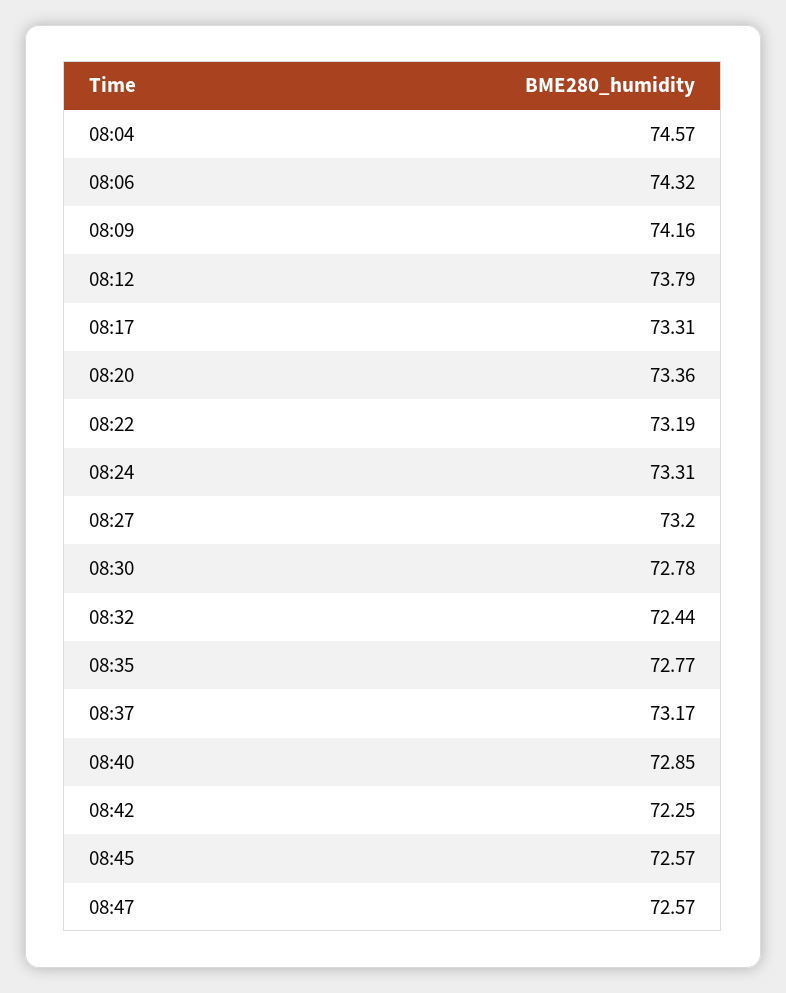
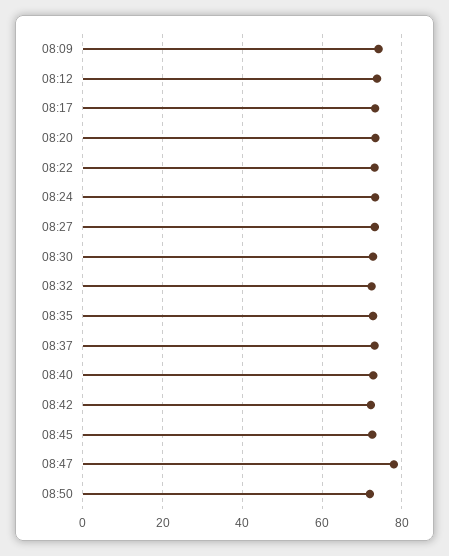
08:04: 74.57 -> none
08:06: 74.32 -> none
08:47: 72.57 -> 78
08:50: none -> 72

